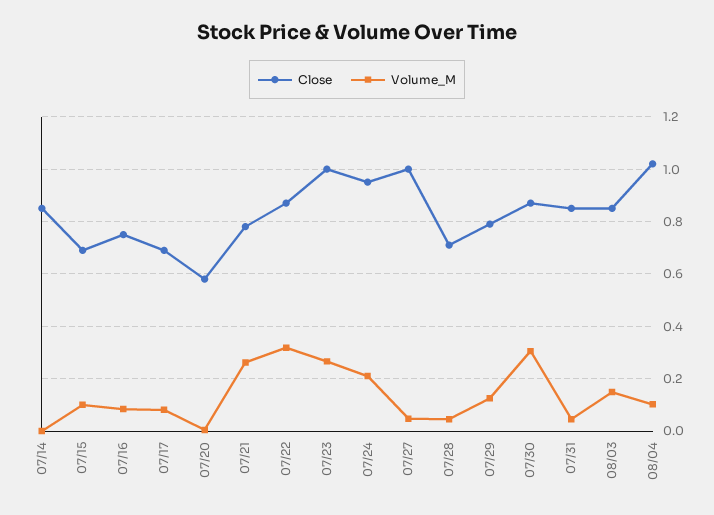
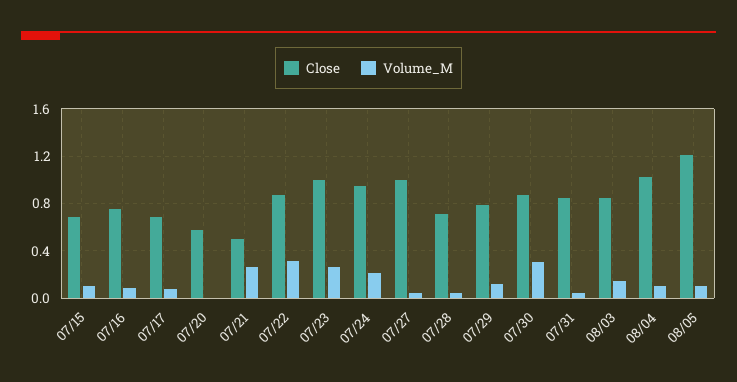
Close, 07/14: 0.85 -> none
Volume_M, 07/14: 0 -> none
Close, 07/21: 0.775 -> 0.5
Close, 08/05: none -> 1.2
Volume_M, 08/05: none -> 0.1

